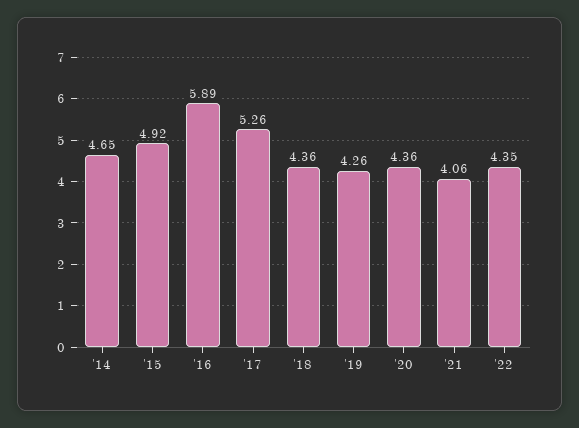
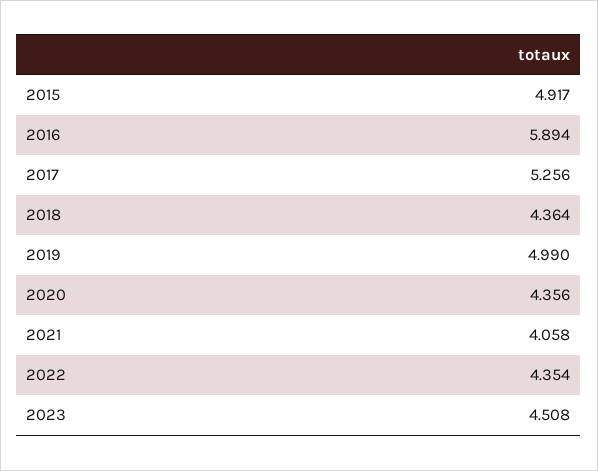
'14: 4.65 -> none
'19: 4.26 -> 4.99
2023: none -> 4.508

